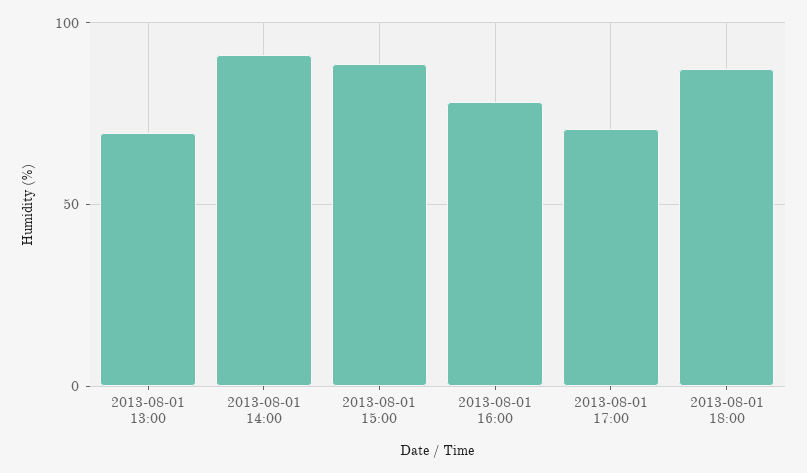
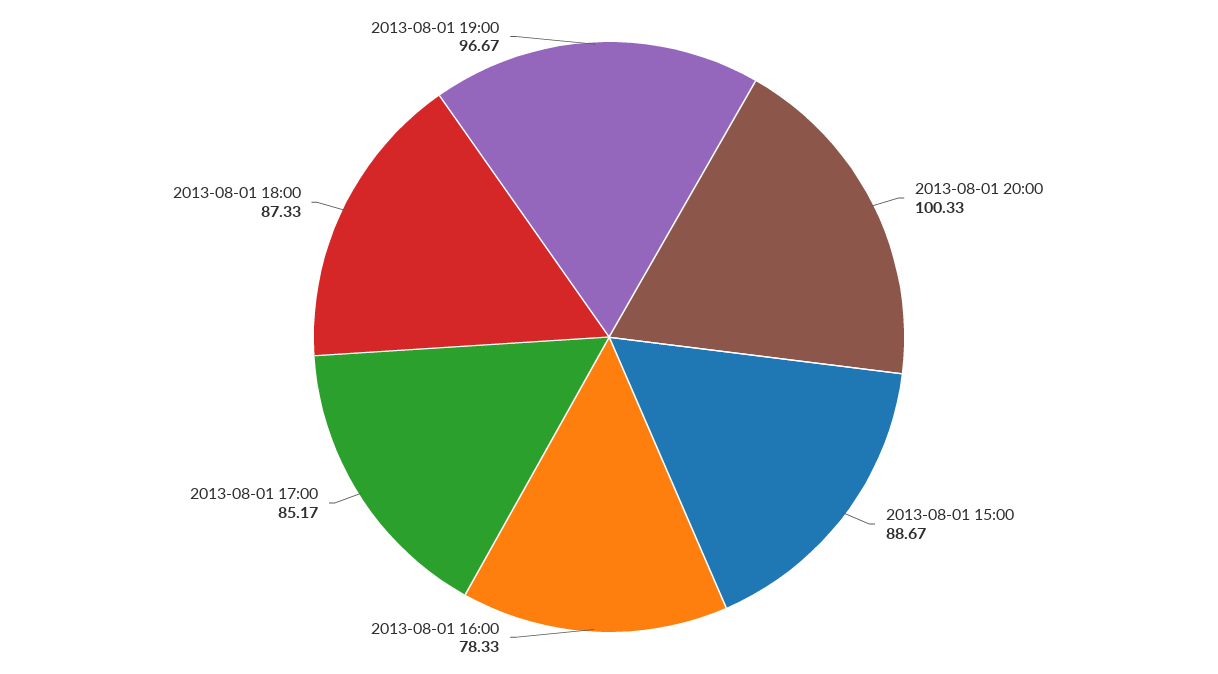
2013-08-01 13:00: 70 -> none
2013-08-01 14:00: 90 -> none
2013-08-01 17:00: 70 -> 85.17
2013-08-01 20:00: none -> 100.33
2013-08-01 19:00: none -> 96.67

